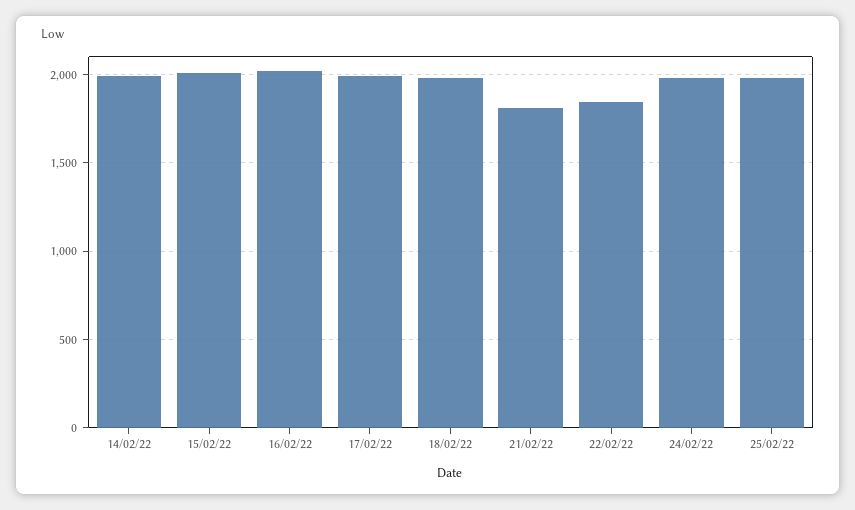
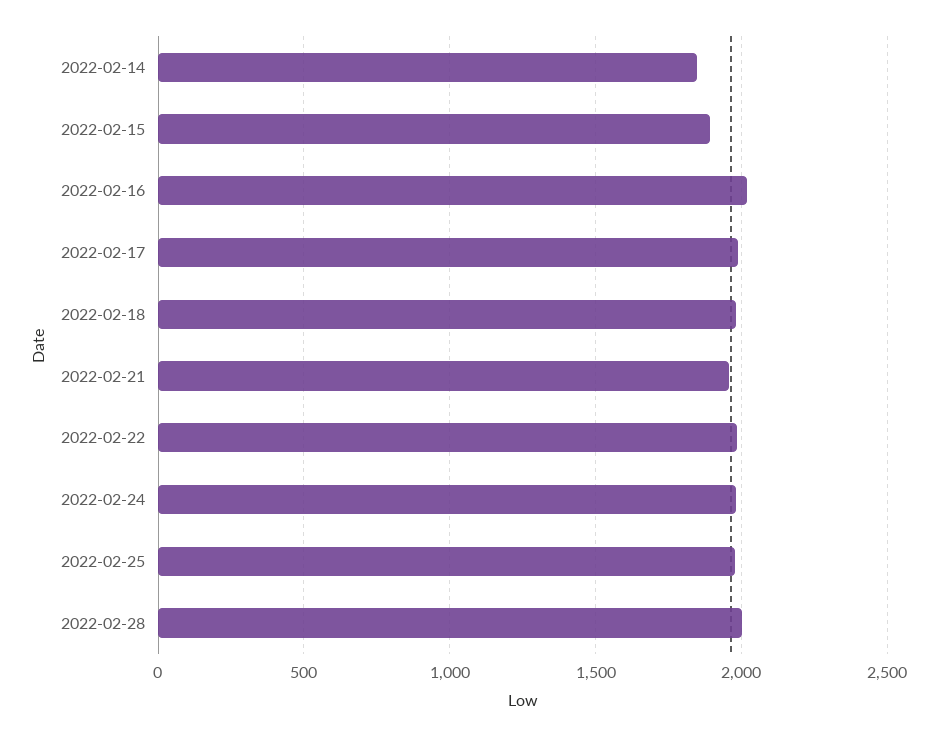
14/02/22: 2000 -> 1850
15/02/22: 2000 -> 1900
21/02/22: 1800 -> 1950
22/02/22: 1850 -> 2000
2022-02-28: none -> 2000

